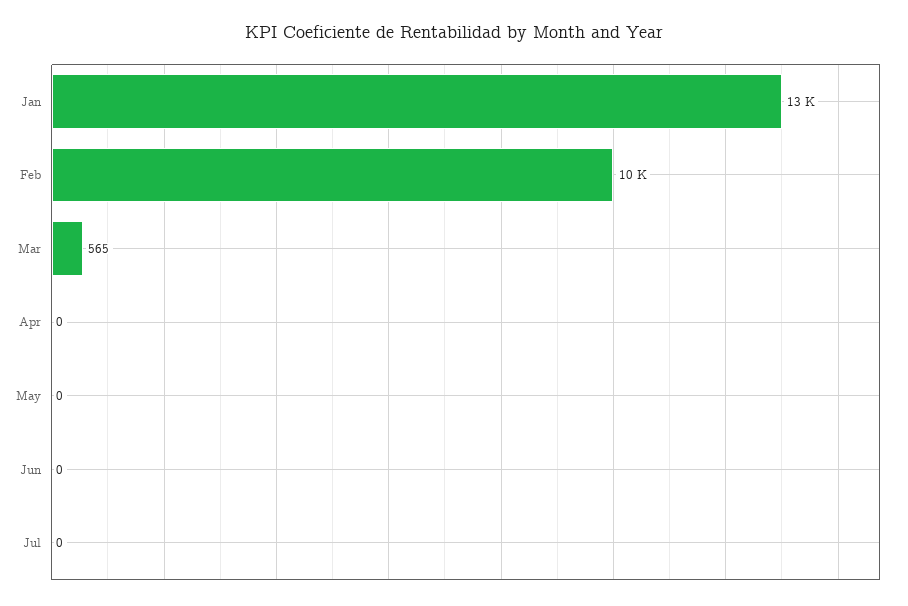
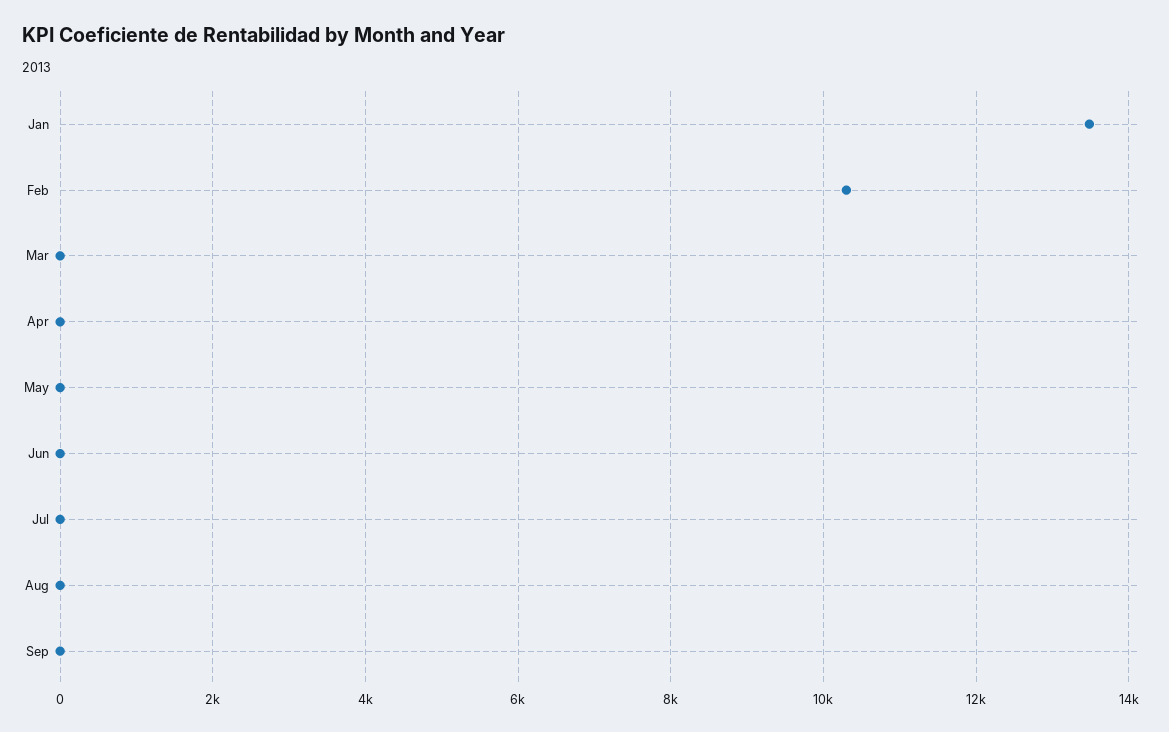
Mar: 565 -> 0
Aug: none -> 0
Sep: none -> 0

